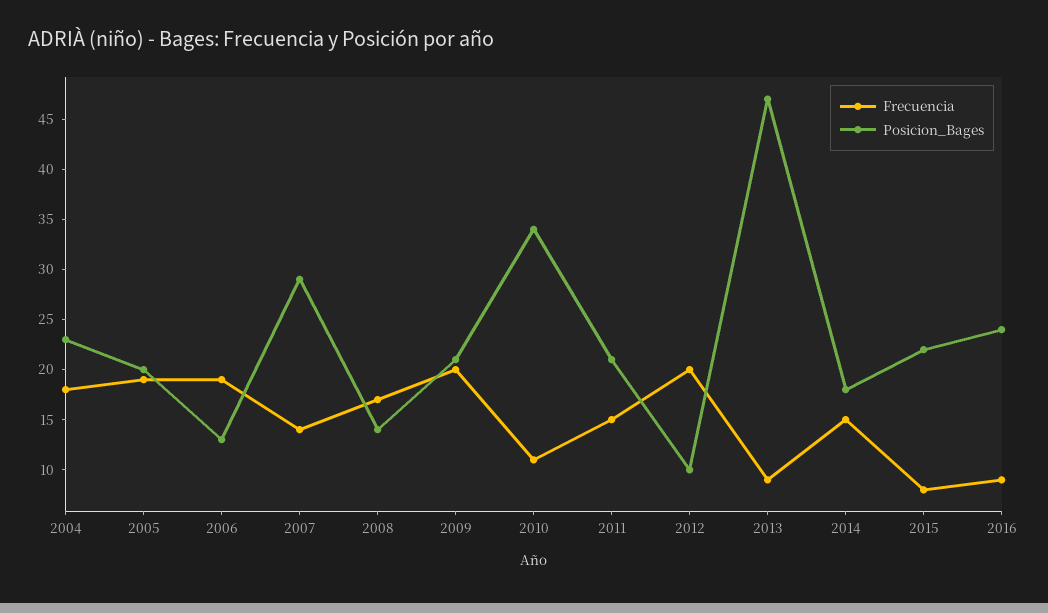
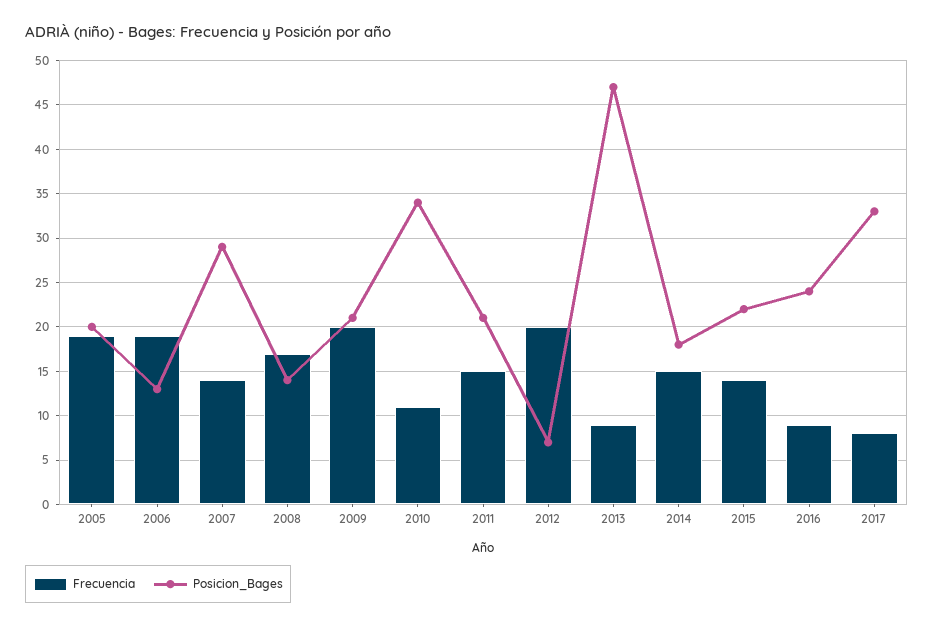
Frecuencia, 2004: 18 -> none
Posicion_Bages, 2004: 23 -> none
Posicion_Bages, 2012: 10 -> 7
Frecuencia, 2015: 8 -> 14
Frecuencia, 2017: none -> 8
Posicion_Bages, 2017: none -> 33

